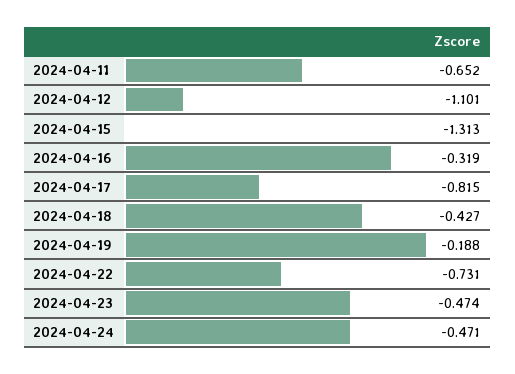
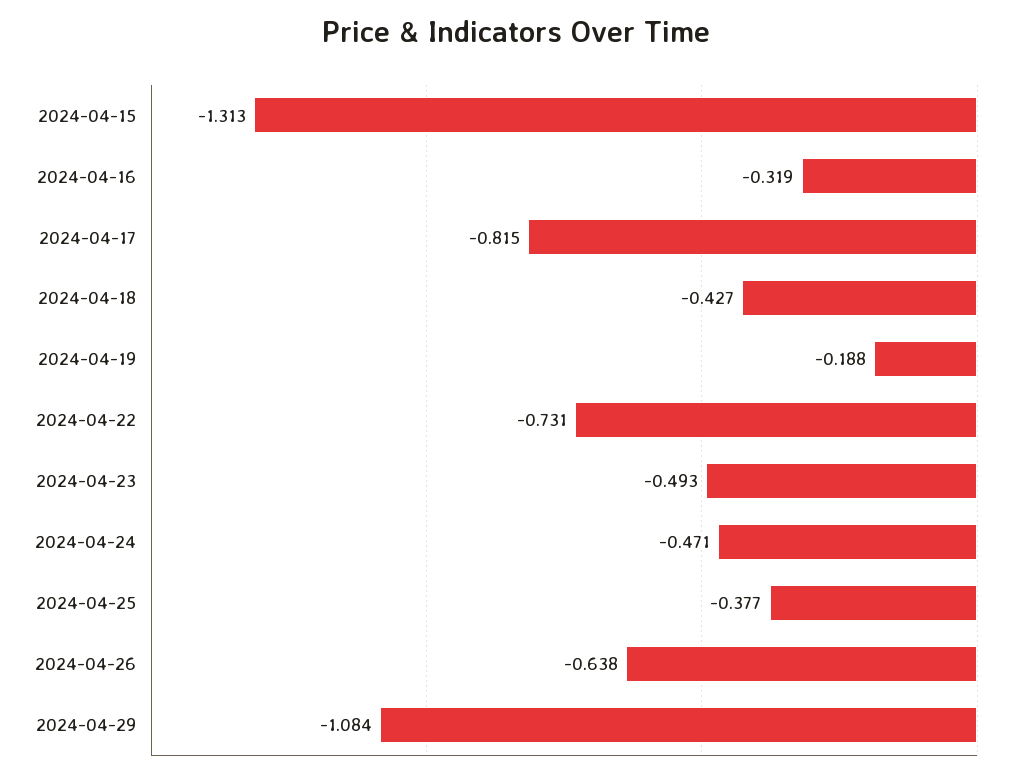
2024-04-11: -0.652 -> none
2024-04-12: -1.101 -> none
2024-04-23: -0.474 -> -0.493
2024-04-25: none -> -0.377
2024-04-26: none -> -0.638
2024-04-29: none -> -1.084

